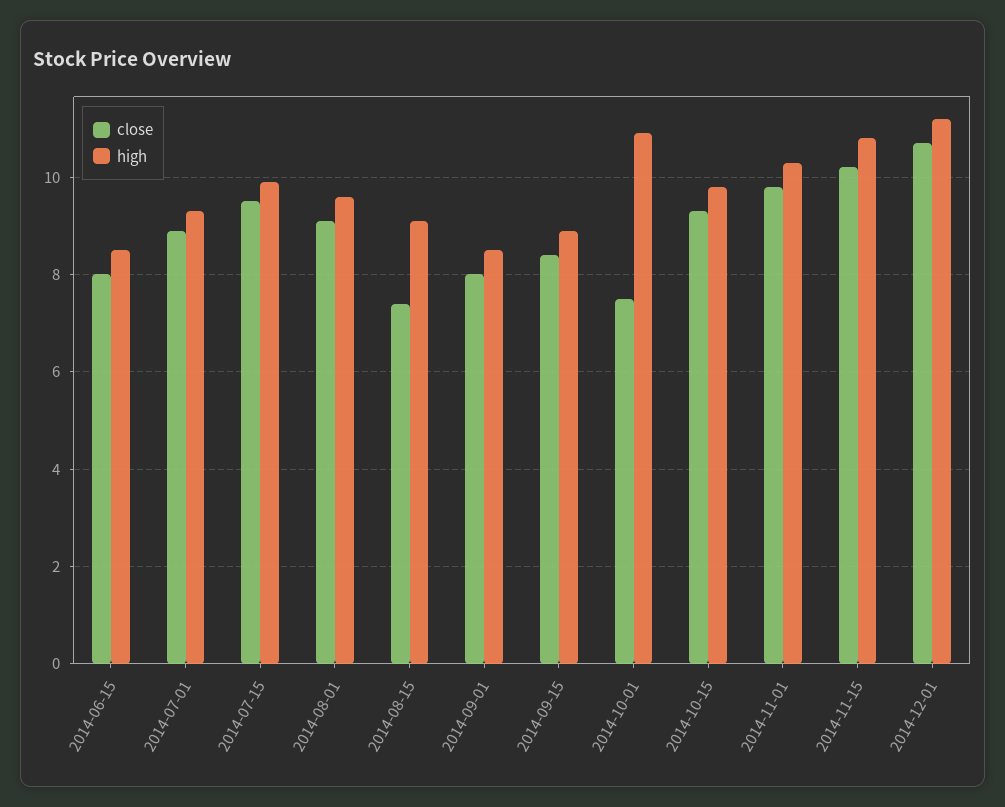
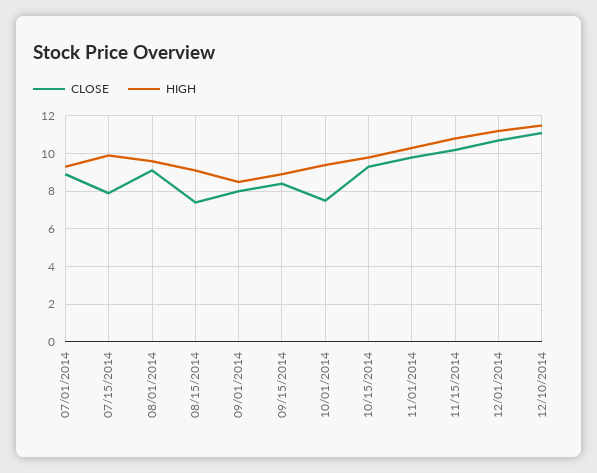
close, 2014-06-15: 8 -> none
high, 2014-06-15: 8.5 -> none
close, 2014-07-15: 9.5 -> 8
high, 2014-10-01: 11 -> 9.5
close, 12/10/2014: none -> 11
high, 12/10/2014: none -> 11.5

